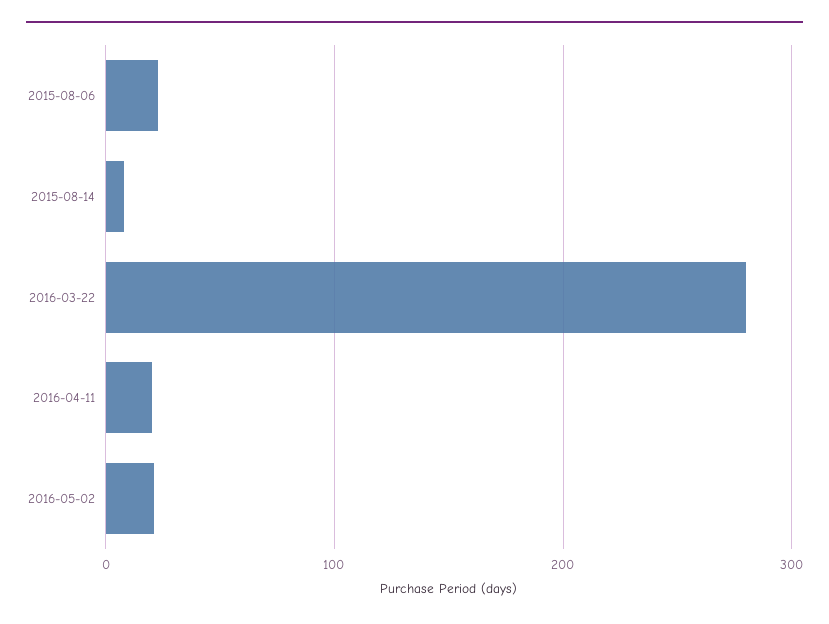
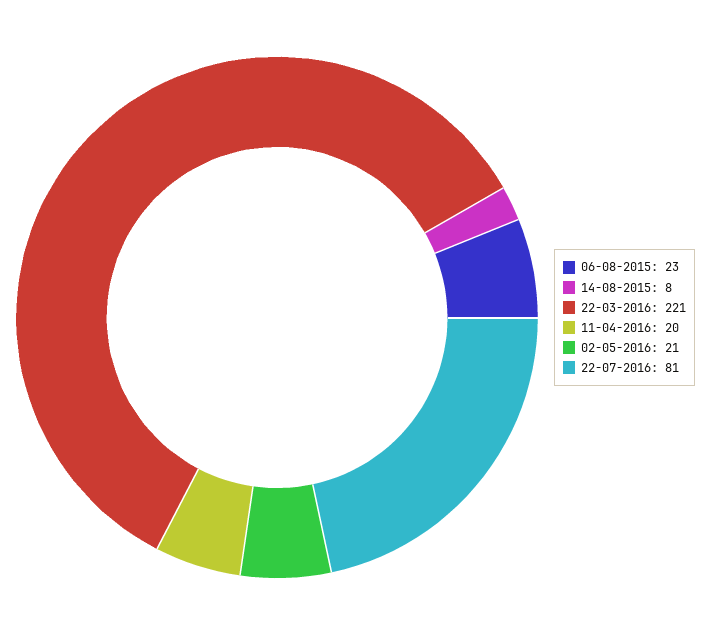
2016-03-22: 280 -> 221
22-07-2016: none -> 81

